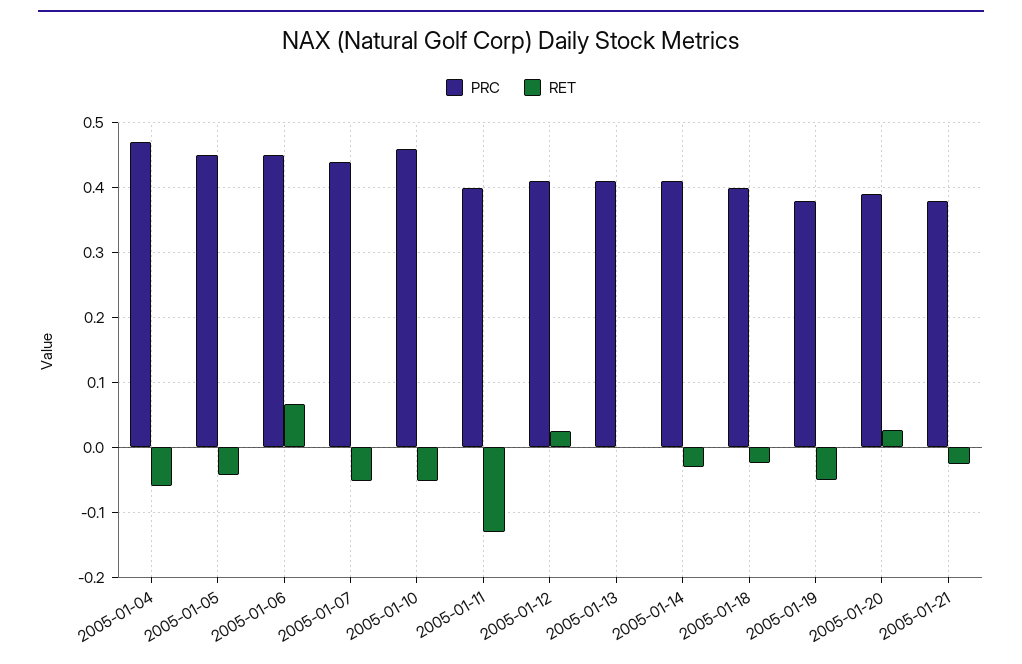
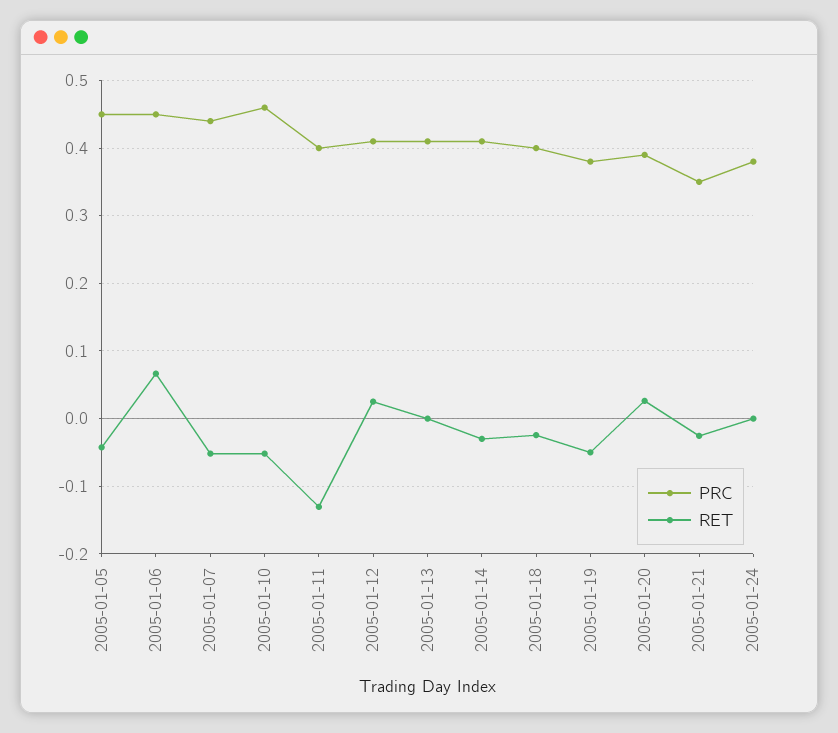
PRC, 2005-01-04: 0.47 -> none
RET, 2005-01-04: -0.06 -> none
PRC, 2005-01-21: 0.38 -> 0.35
PRC, 2005-01-24: none -> 0.38
RET, 2005-01-24: none -> 0

